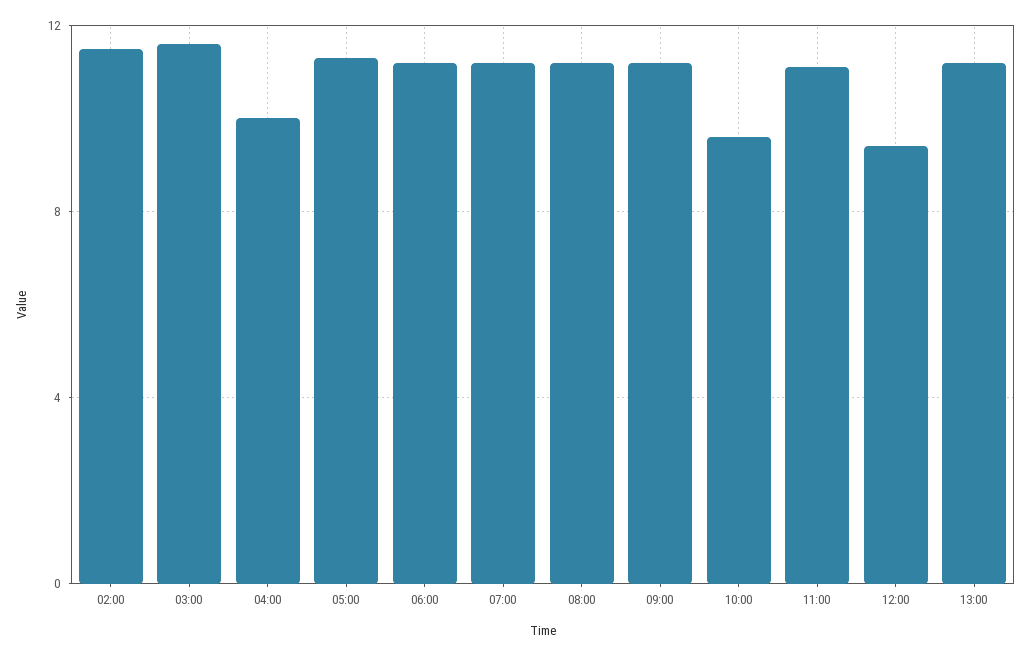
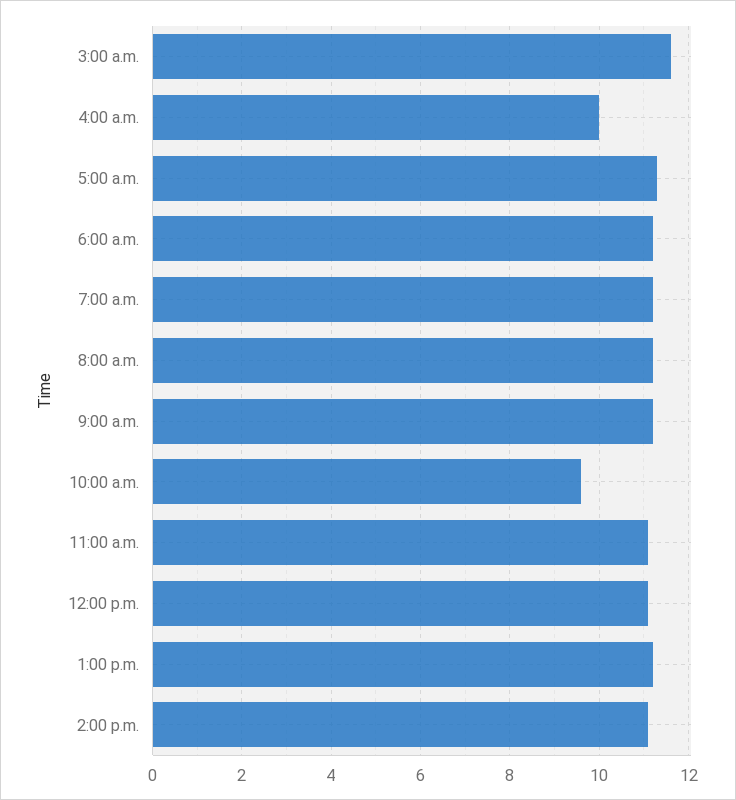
02:00: 11.5 -> none
12:00: 9.5 -> 11
2:00 p.m.: none -> 11

